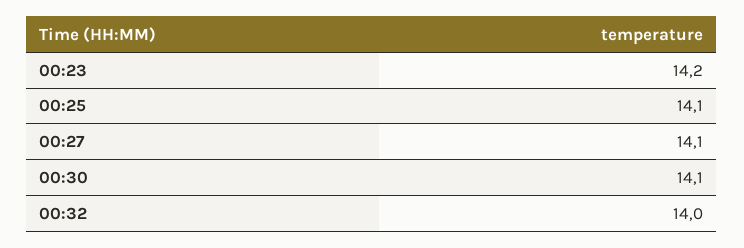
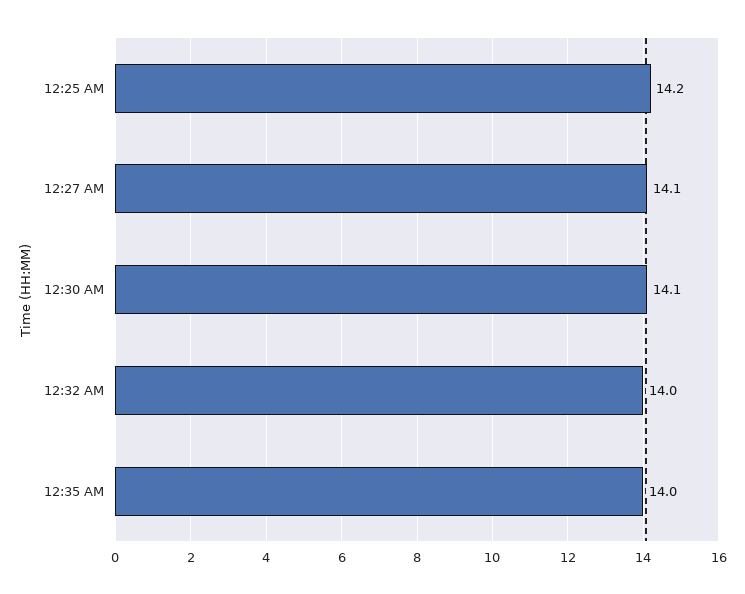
00:23: 14.2 -> none
00:25: 14.1 -> 14.2
12:35 AM: none -> 14

